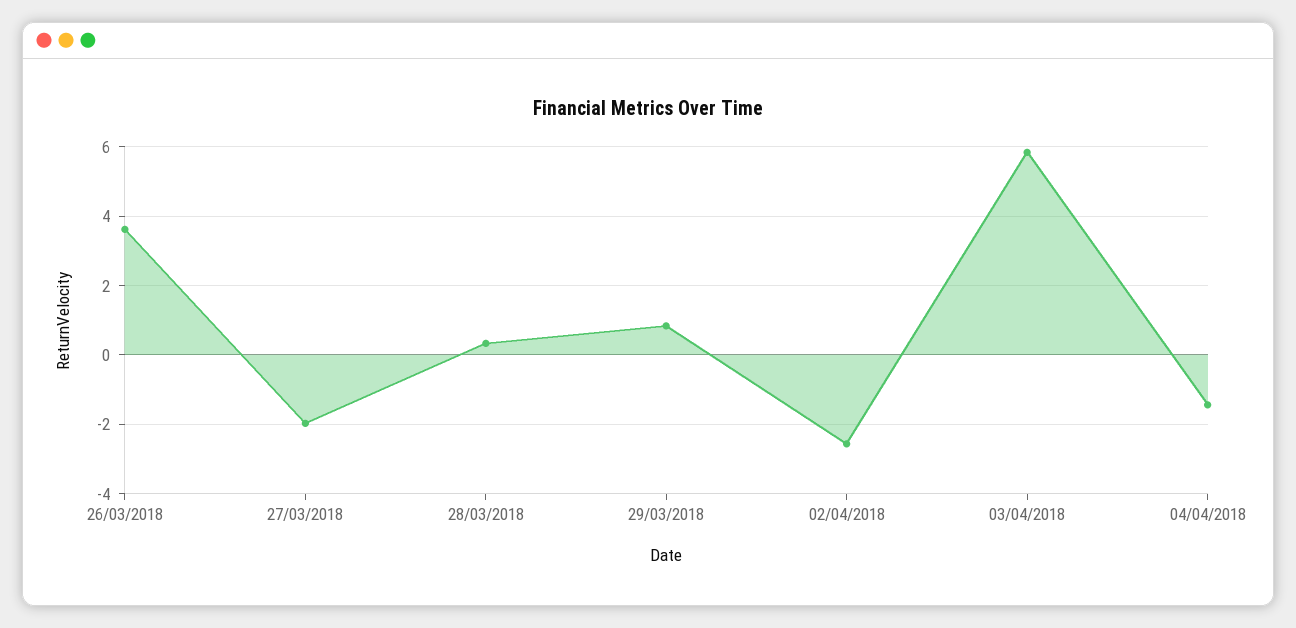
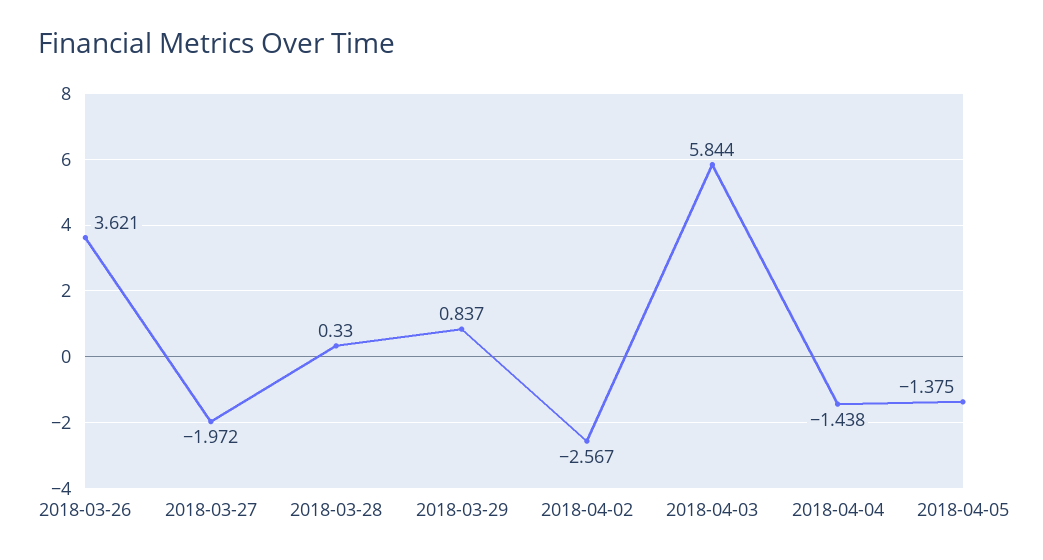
2018-04-05: none -> -1.375

